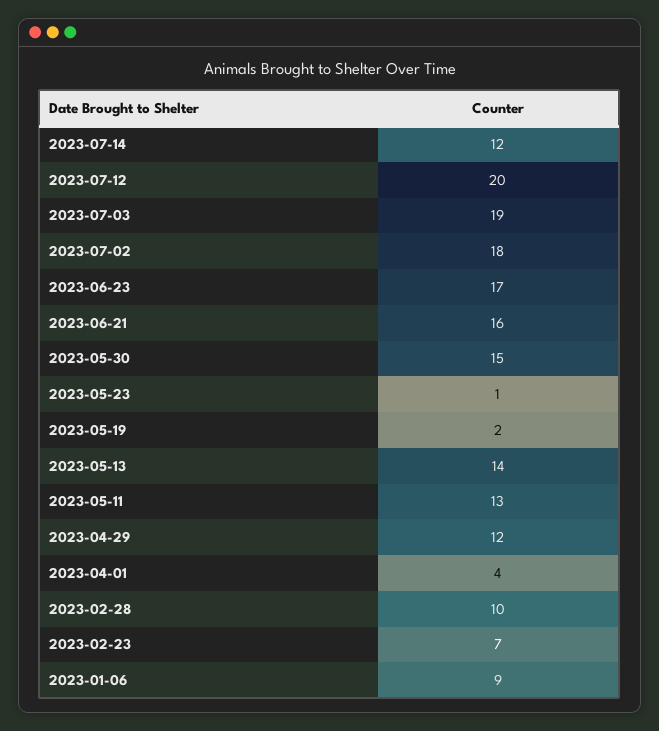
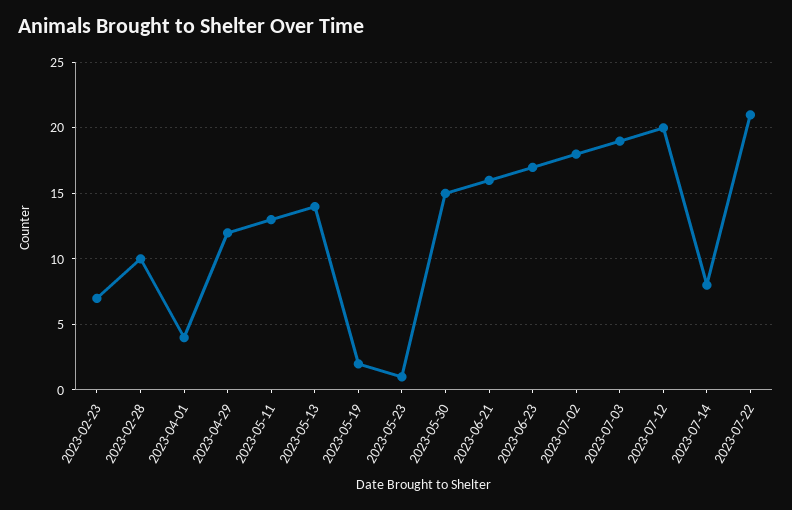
2023-07-14: 12 -> 8
2023-01-06: 9 -> none
2023-07-22: none -> 21

